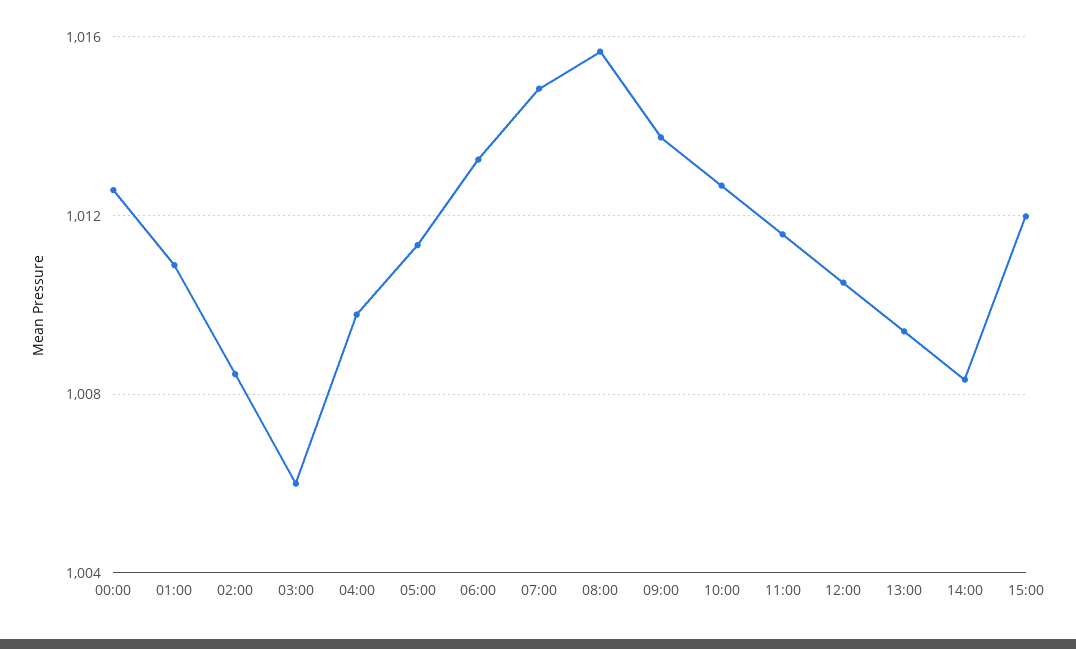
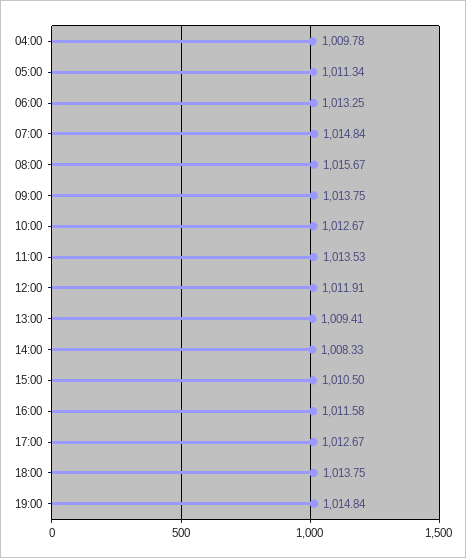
00:00: 1012.5 -> none
01:00: 1011 -> none
02:00: 1008.5 -> none
03:00: 1006 -> none
11:00: 1011.5 -> 1013.53
12:00: 1010.5 -> 1011.91
15:00: 1012 -> 1010.5
16:00: none -> 1011.58
17:00: none -> 1012.67
18:00: none -> 1013.75
19:00: none -> 1014.84

